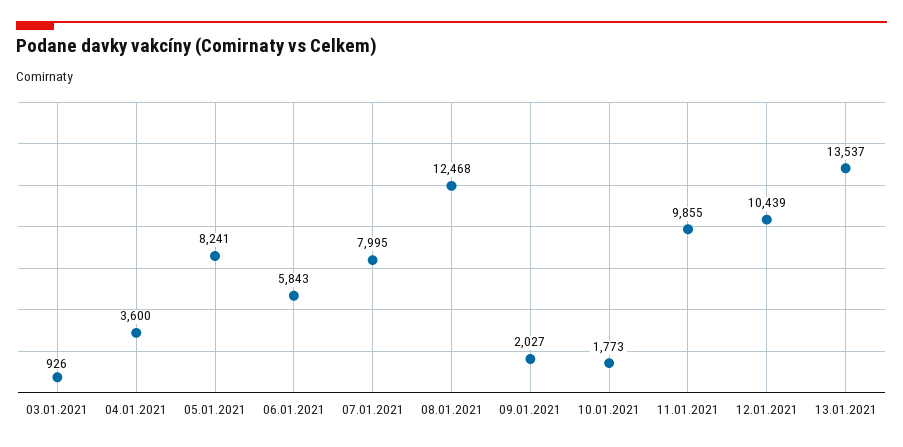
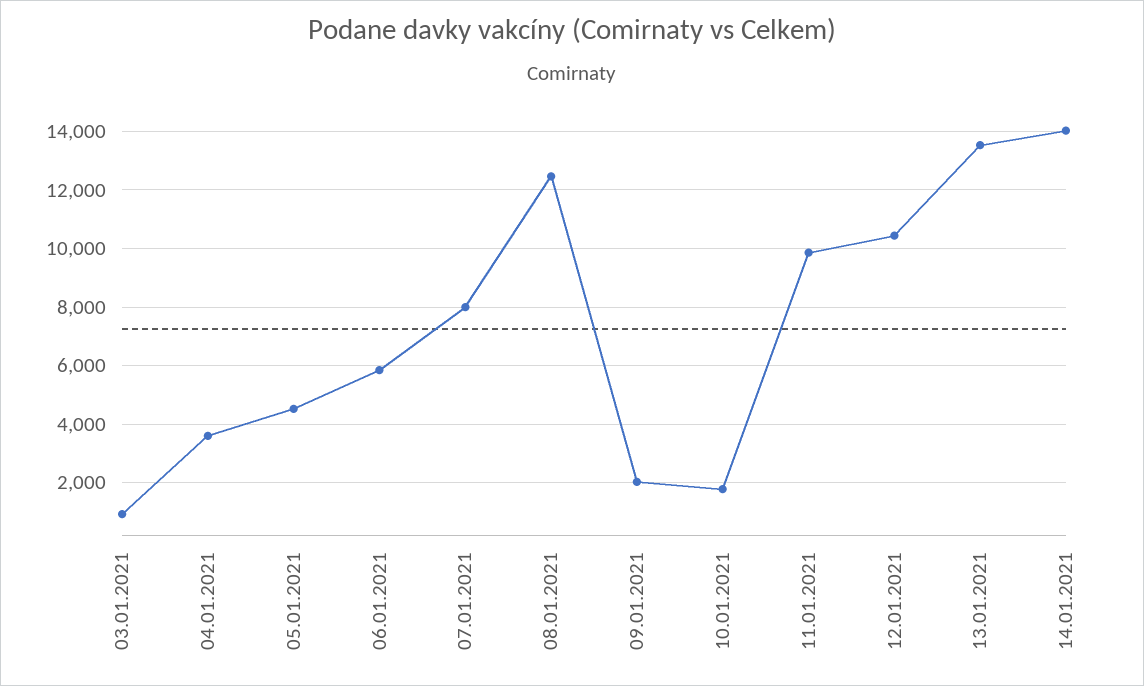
05.01.2021: 8241 -> 4500
14.01.2021: none -> 14000

